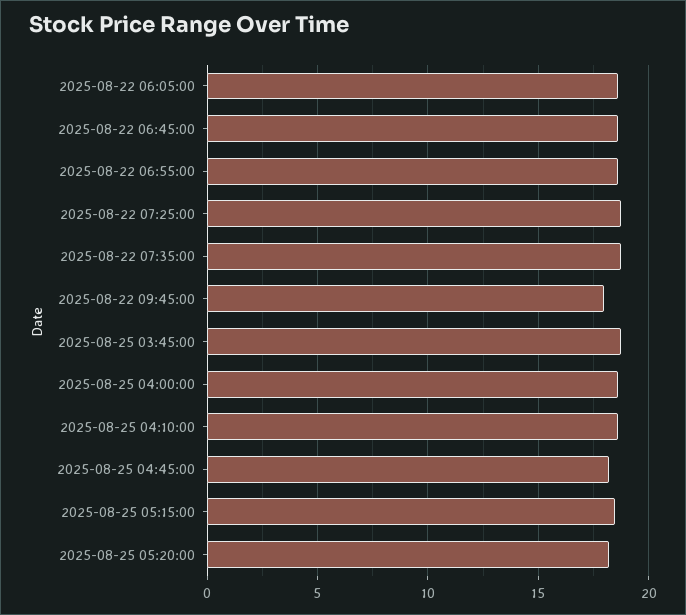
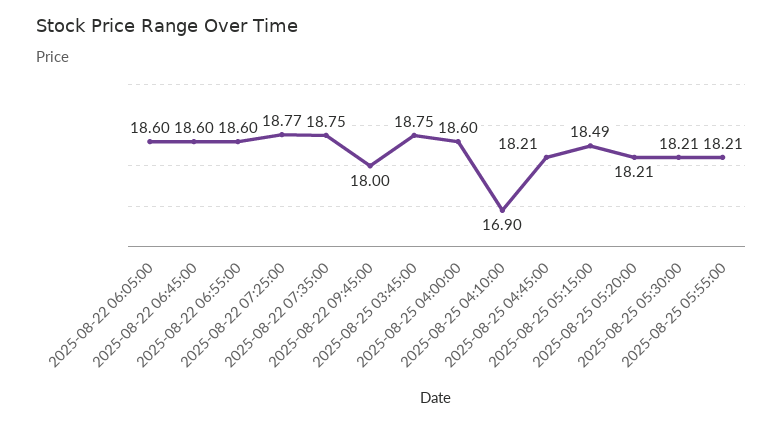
2025-08-25 04:10:00: 18.5 -> 16.9
2025-08-25 05:30:00: none -> 18.21
2025-08-25 05:55:00: none -> 18.21

